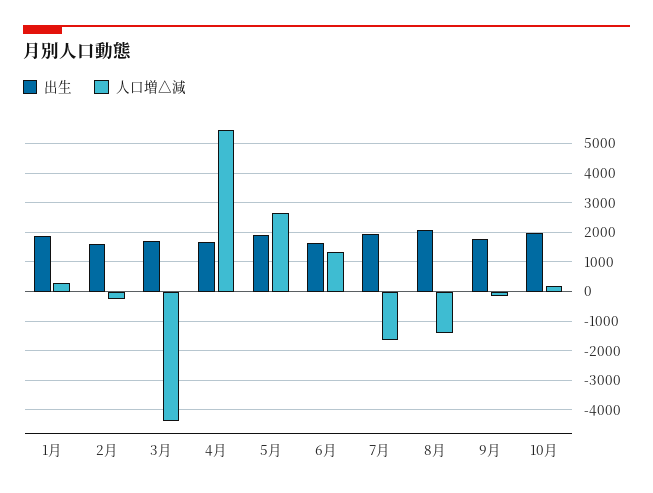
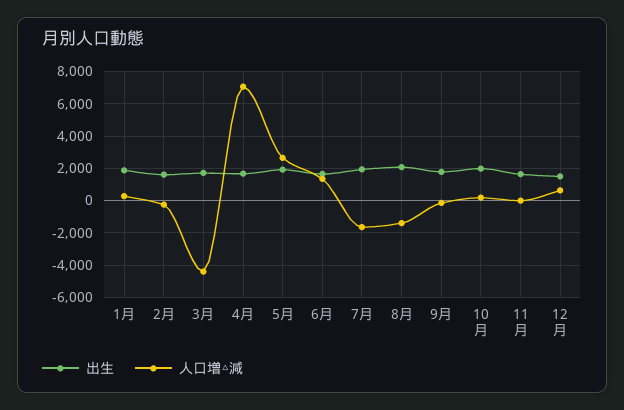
人口増△減, 4月: 5500 -> 7000
出生, 11月: none -> 1500
人口増△減, 11月: none -> 0
出生, 12月: none -> 1500
人口増△減, 12月: none -> 500

